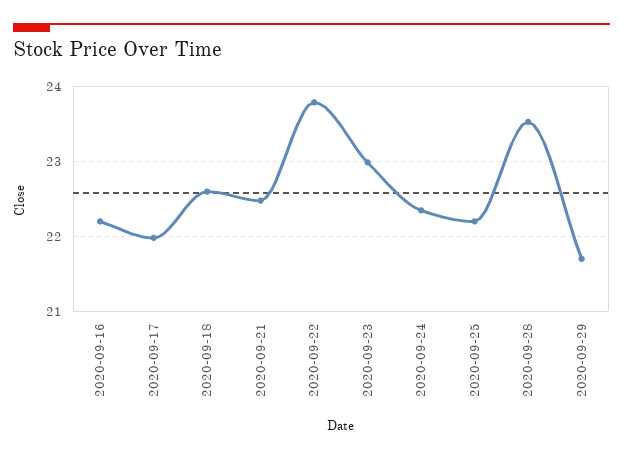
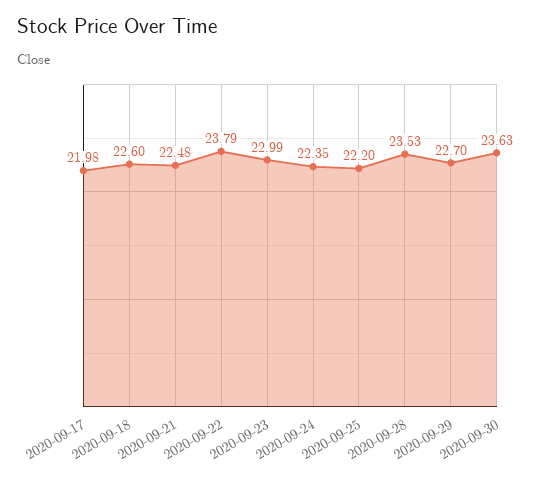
2020-09-16: 22.2 -> none
2020-09-29: 21.7 -> 22.7
2020-09-30: none -> 23.63

